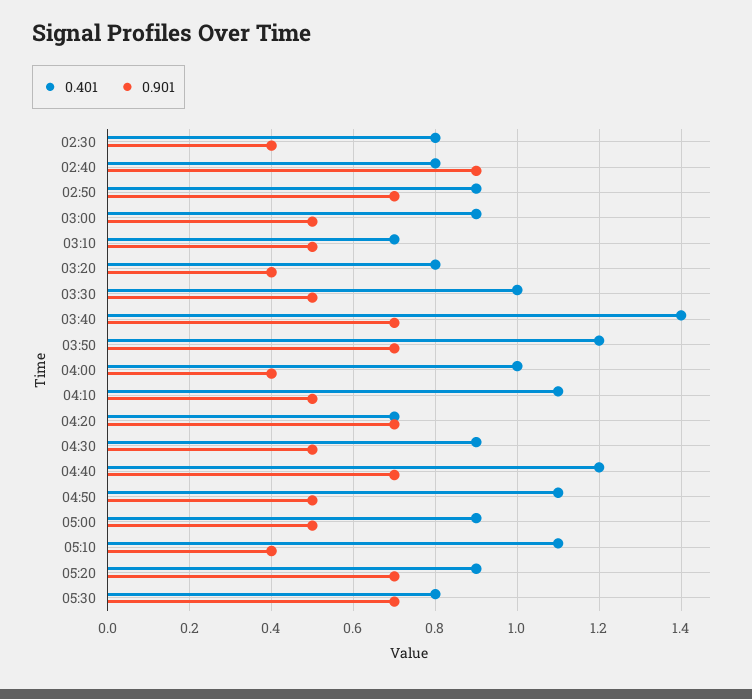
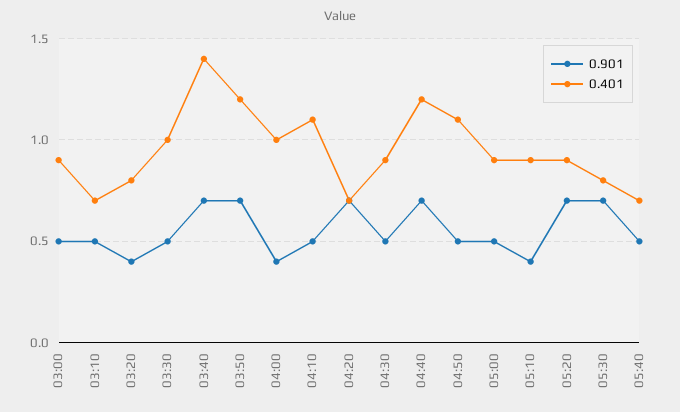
0.401, 02:30: 0.8 -> none
0.901, 02:30: 0.4 -> none
0.401, 02:40: 0.8 -> none
0.901, 02:40: 0.9 -> none
0.401, 02:50: 0.9 -> none
0.901, 02:50: 0.7 -> none
0.401, 05:10: 1.1 -> 0.9
0.901, 05:40: none -> 0.5
0.401, 05:40: none -> 0.7

